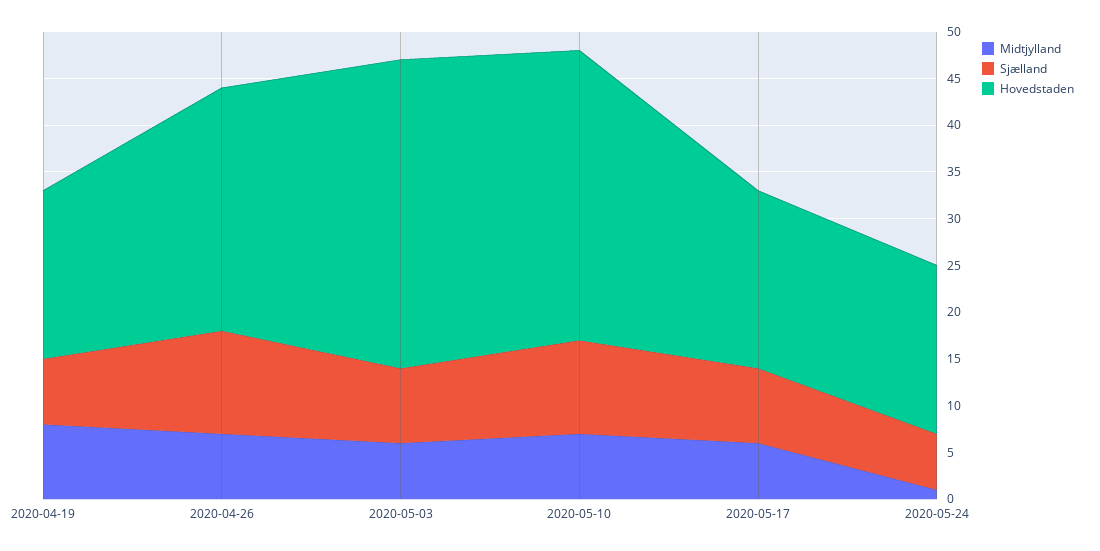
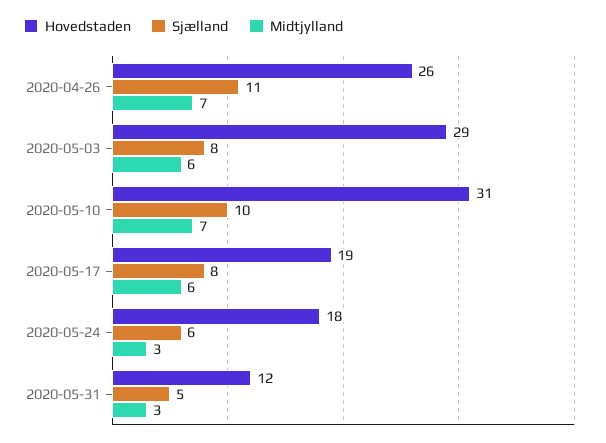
Midtjylland, 2020-04-19: 8 -> none
Sjælland, 2020-04-19: 7 -> none
Hovedstaden, 2020-04-19: 18 -> none
Hovedstaden, 2020-05-03: 33 -> 29
Midtjylland, 2020-05-24: 1 -> 3
Hovedstaden, 2020-05-31: none -> 12
Sjælland, 2020-05-31: none -> 5
Midtjylland, 2020-05-31: none -> 3

